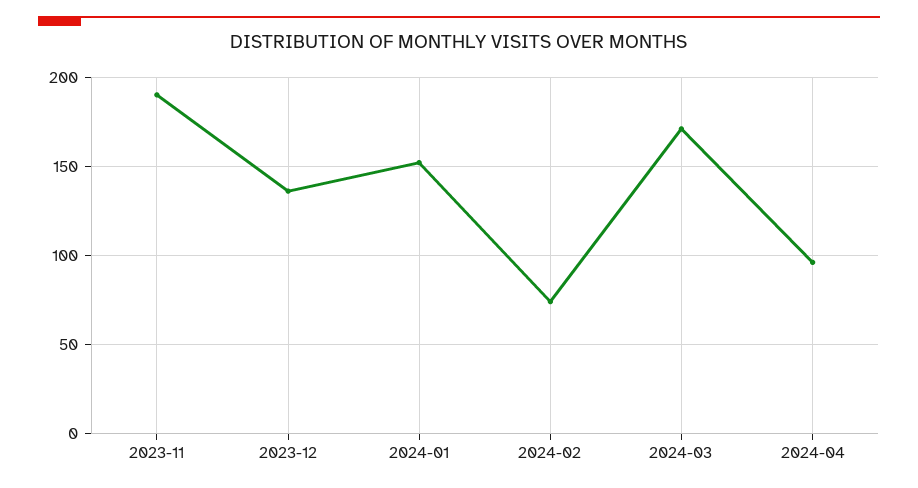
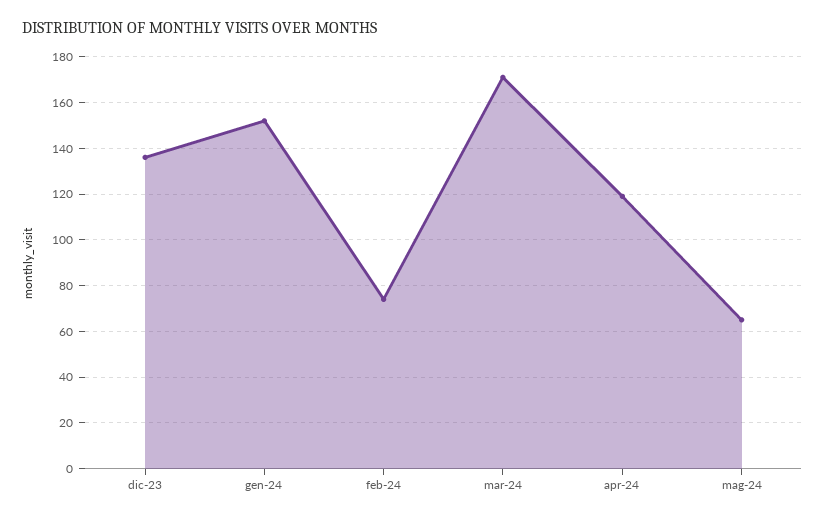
2023-11: 190 -> none
2024-04: 95 -> 120
mag-24: none -> 65

